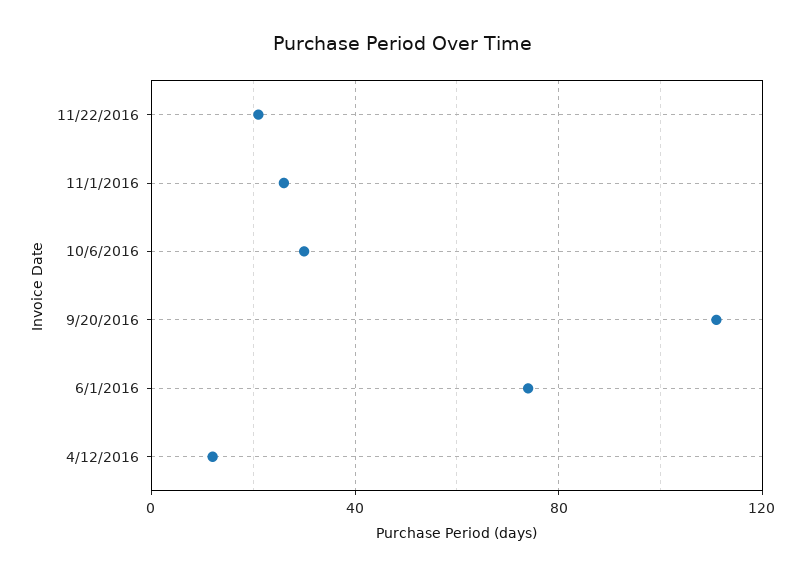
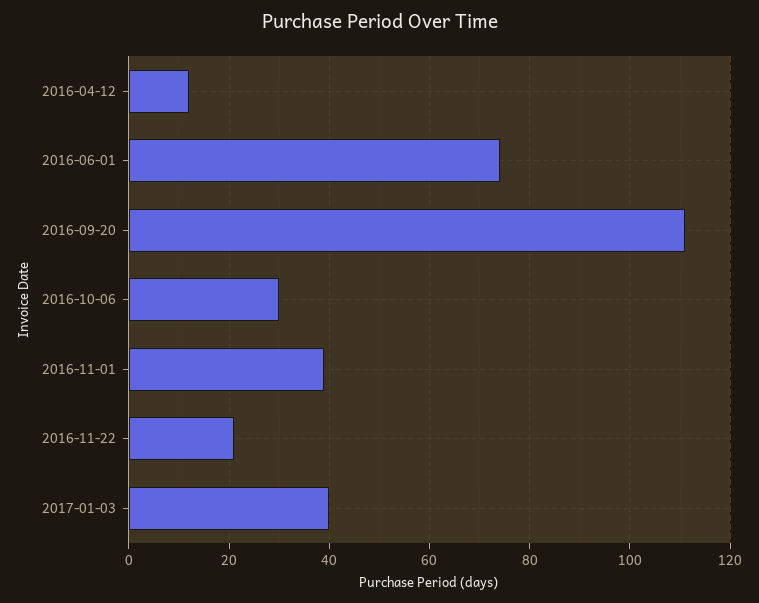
11/1/2016: 25 -> 40
2017-01-03: none -> 40

